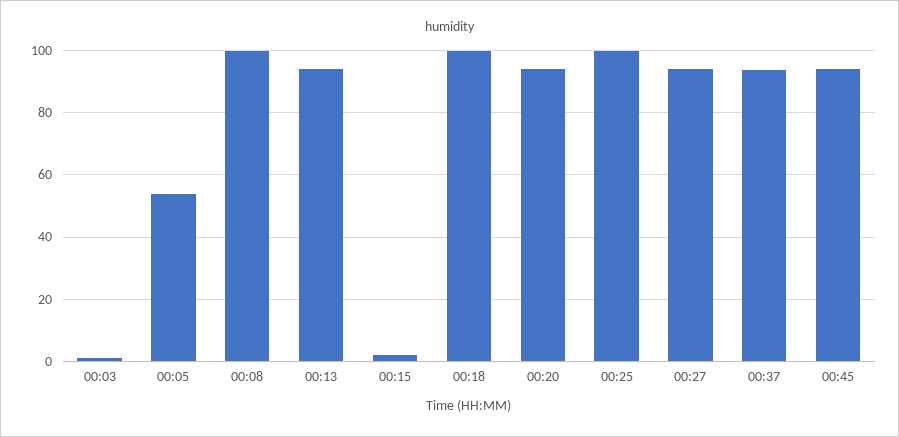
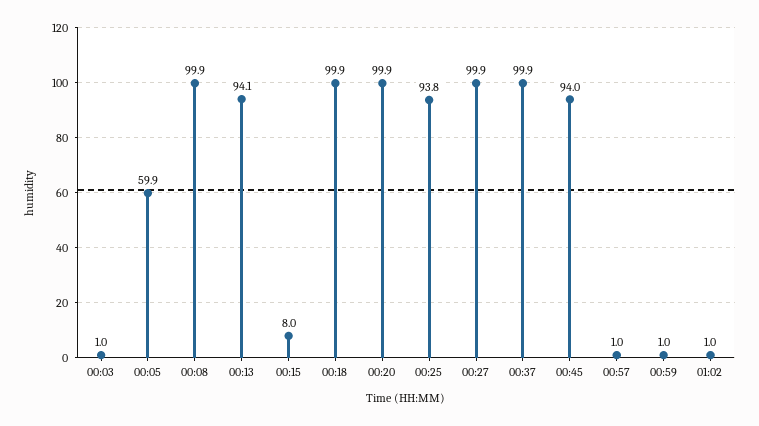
00:05: 54 -> 59.9
00:15: 2 -> 8
00:20: 94 -> 99.9
00:25: 100 -> 93.8
00:27: 94 -> 99.9
00:37: 94 -> 99.9
00:57: none -> 1
00:59: none -> 1
01:02: none -> 1

